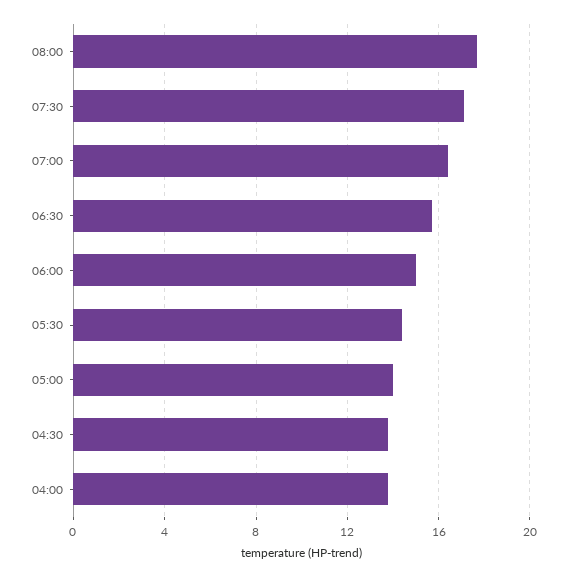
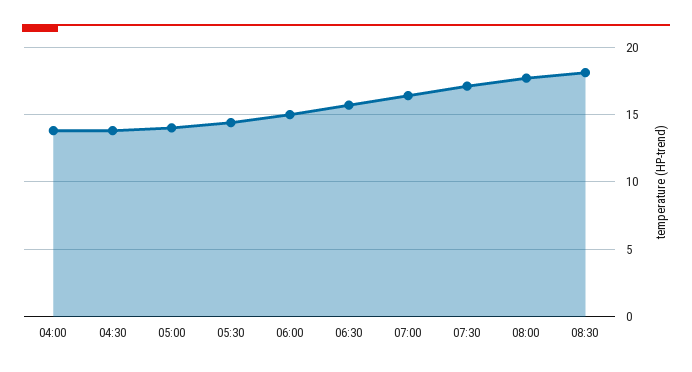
08:30: none -> 18

